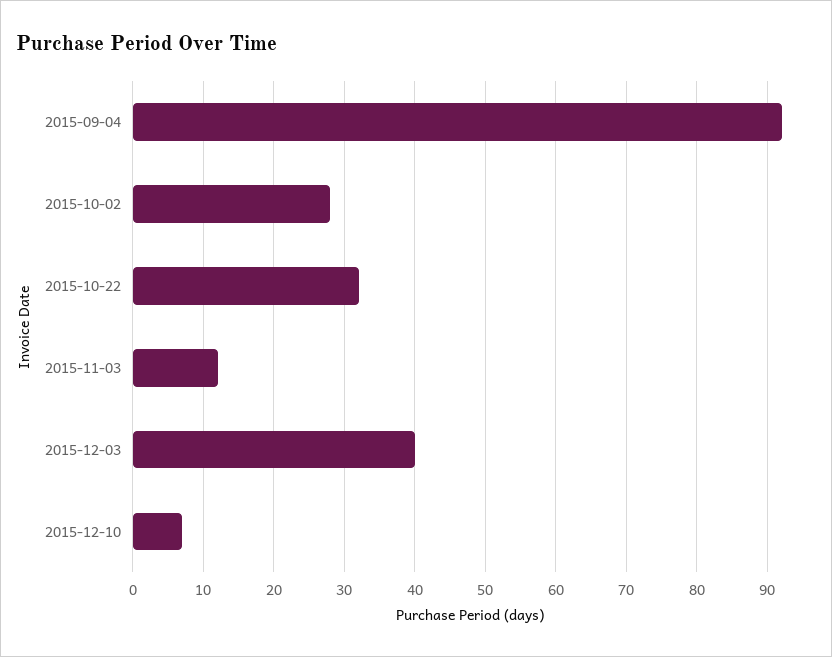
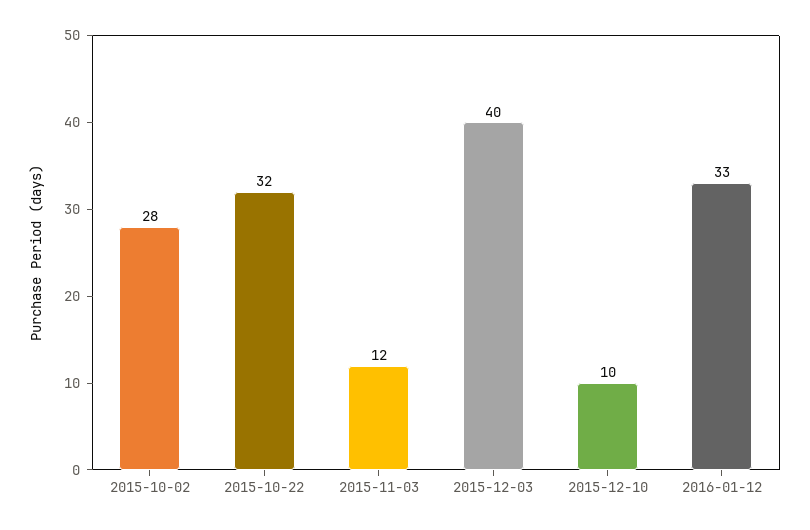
2015-09-04: 92 -> none
2015-12-10: 7 -> 10
2016-01-12: none -> 33

